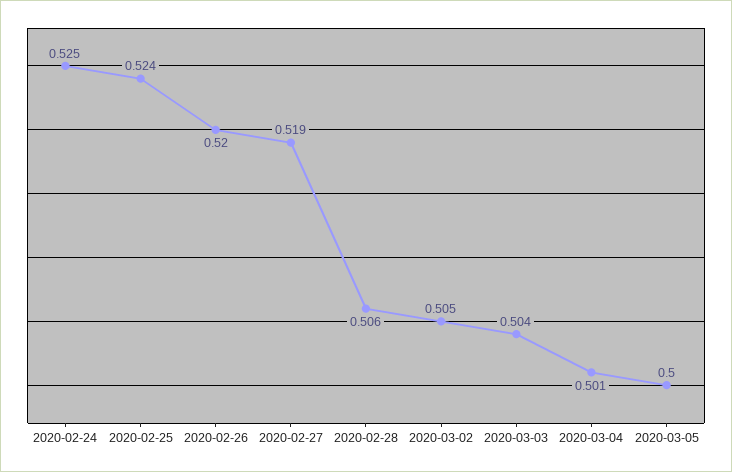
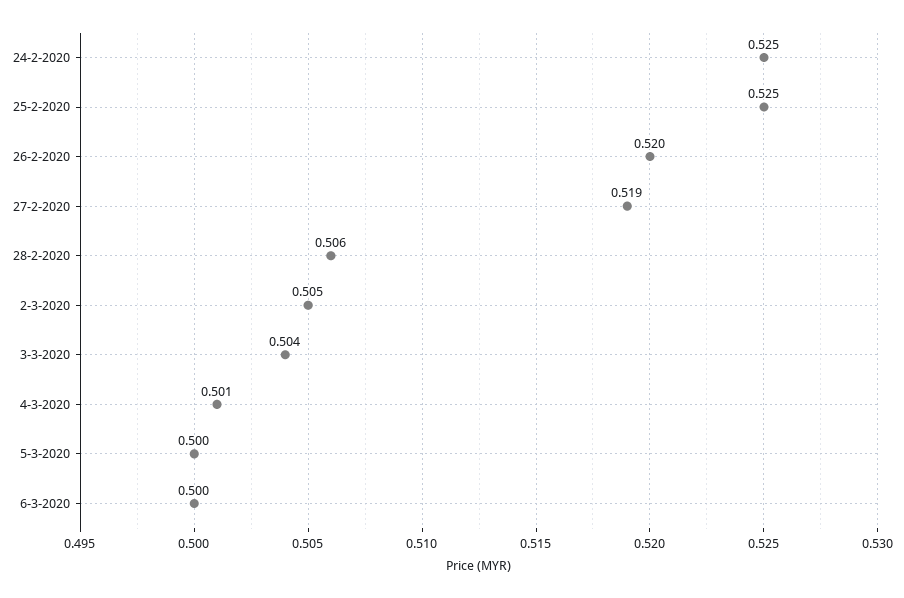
2020-02-25: 0.524 -> 0.525
6-3-2020: none -> 0.5

